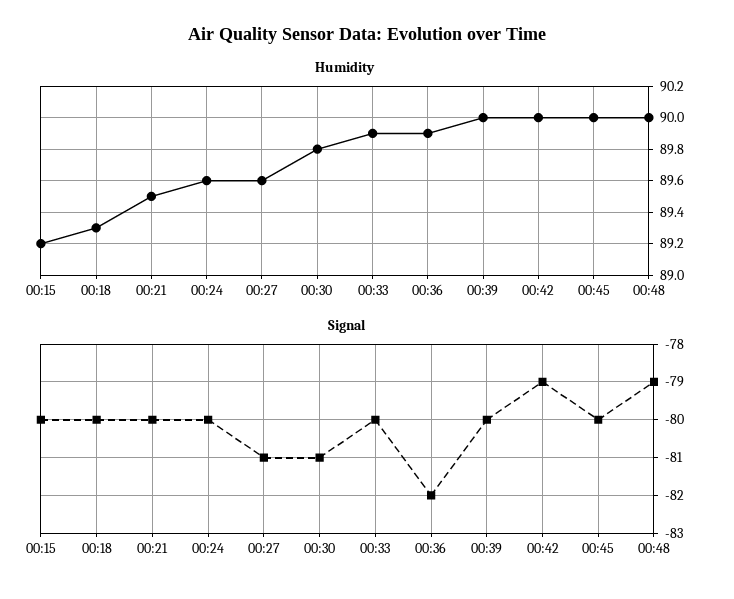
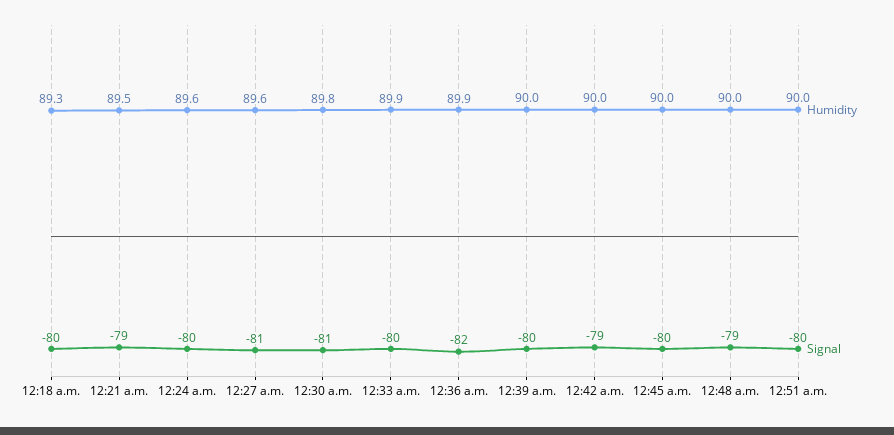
Humidity, 00:15: 89.2 -> none
Signal, 00:15: -80 -> none
Signal, 00:21: -80 -> -79
Humidity, 12:51 a.m.: none -> 90
Signal, 12:51 a.m.: none -> -80

